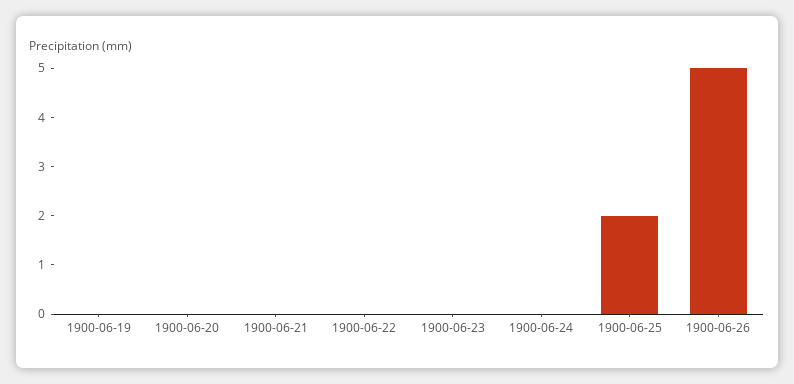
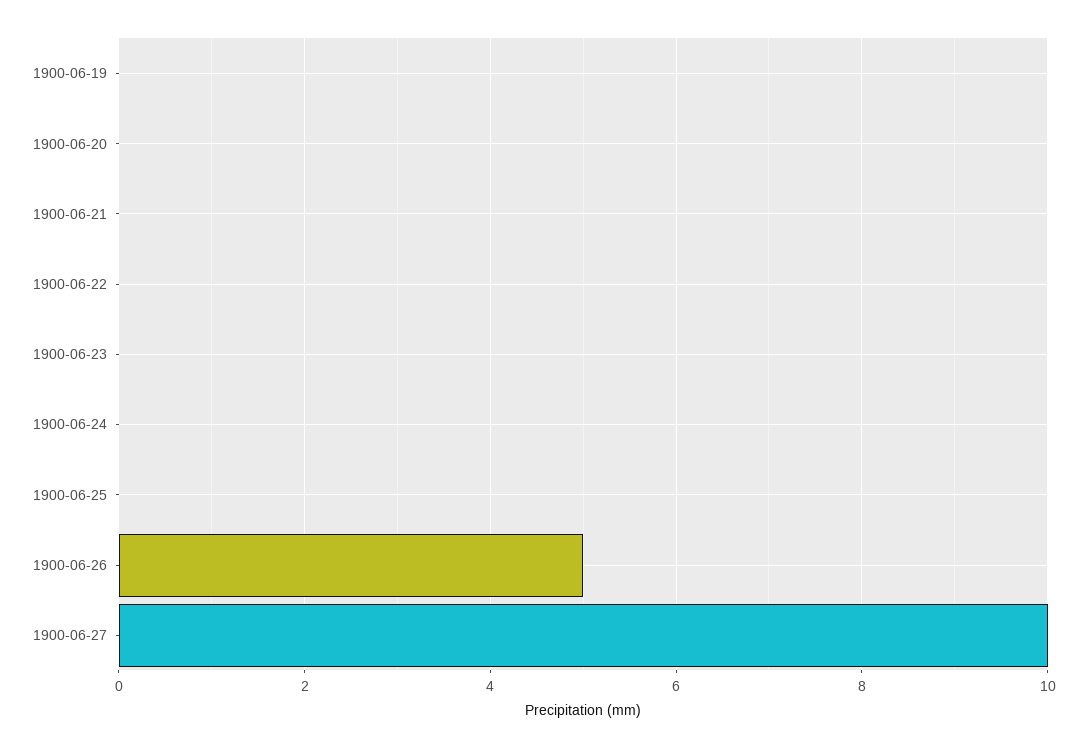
1900-06-25: 2 -> 0
1900-06-27: none -> 10

